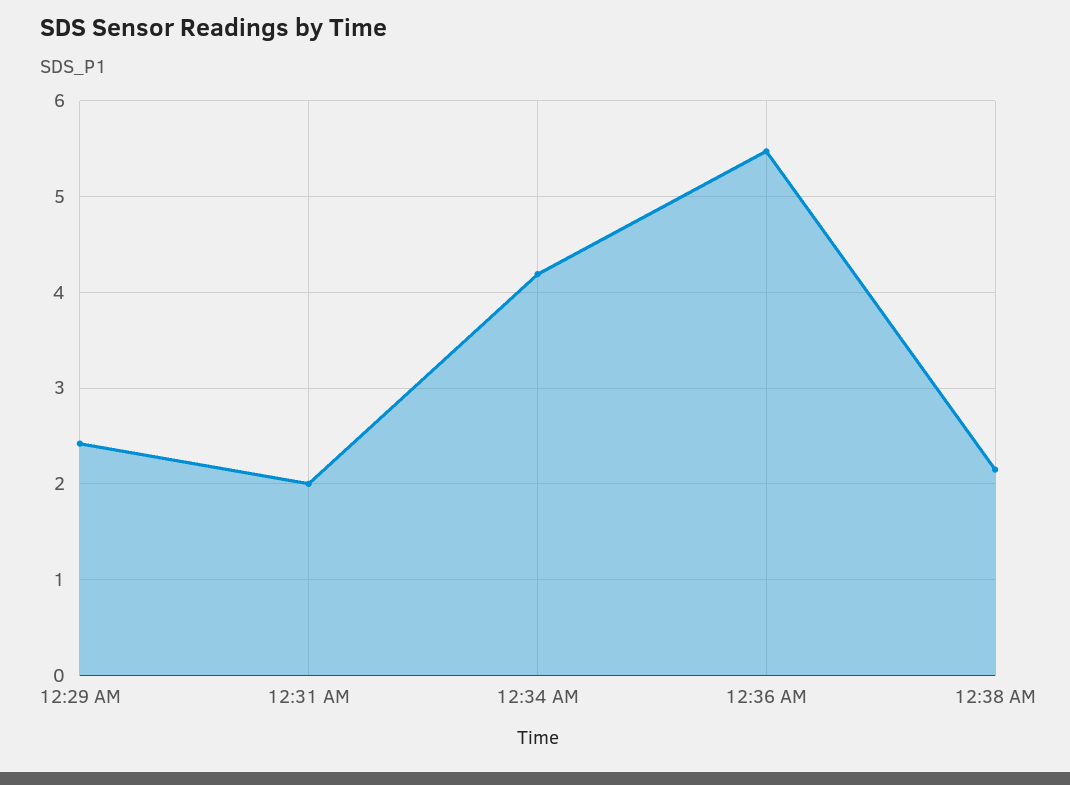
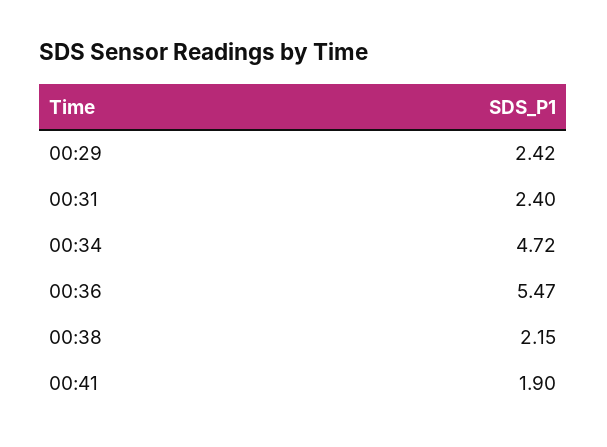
12:31 AM: 2 -> 2.4
12:34 AM: 4.2 -> 4.72
00:41: none -> 1.9

